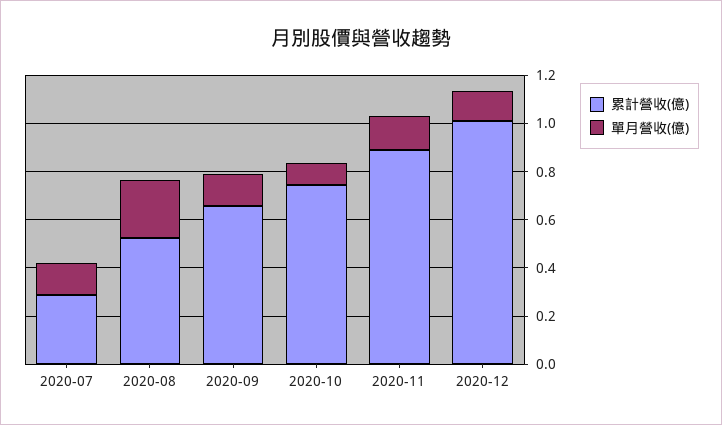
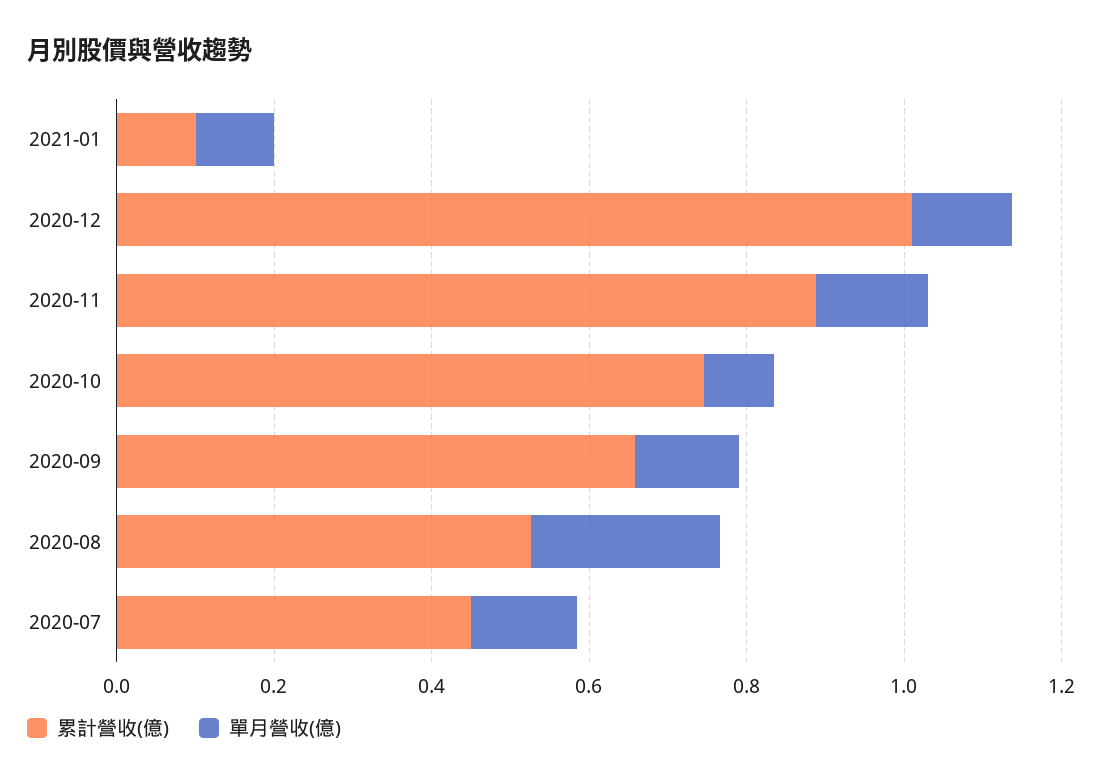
累計營收(億), 2020-07: 0.3 -> 0.45
累計營收(億), 2021-01: none -> 0.1
單月營收(億), 2021-01: none -> 0.1

